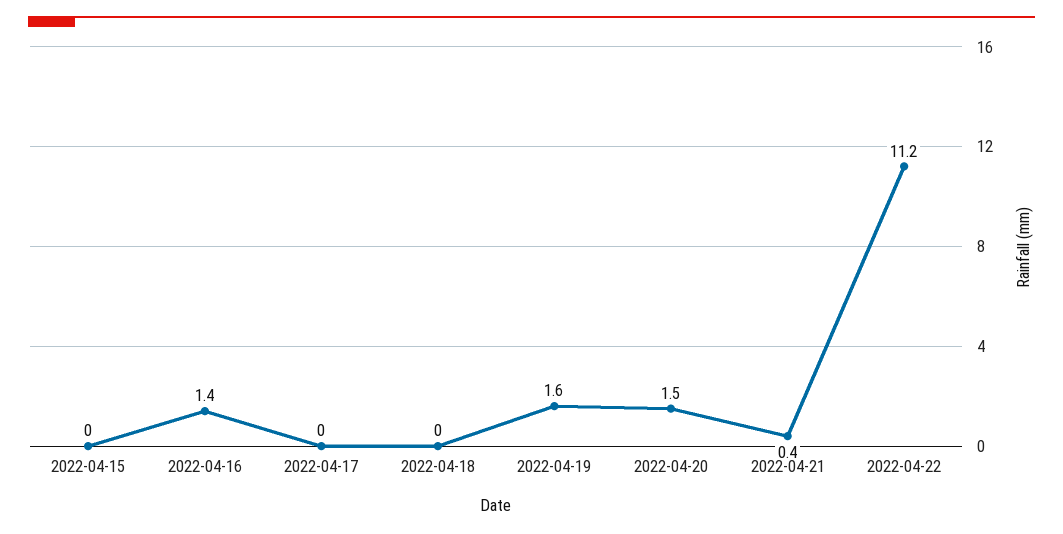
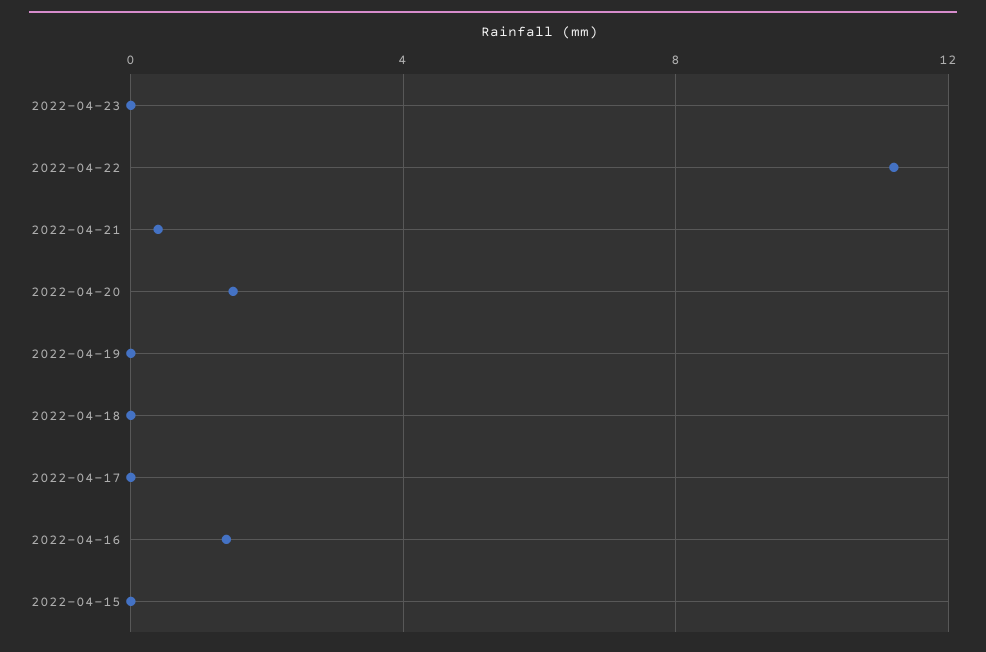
2022-04-19: 1.6 -> 0
2022-04-23: none -> 0

